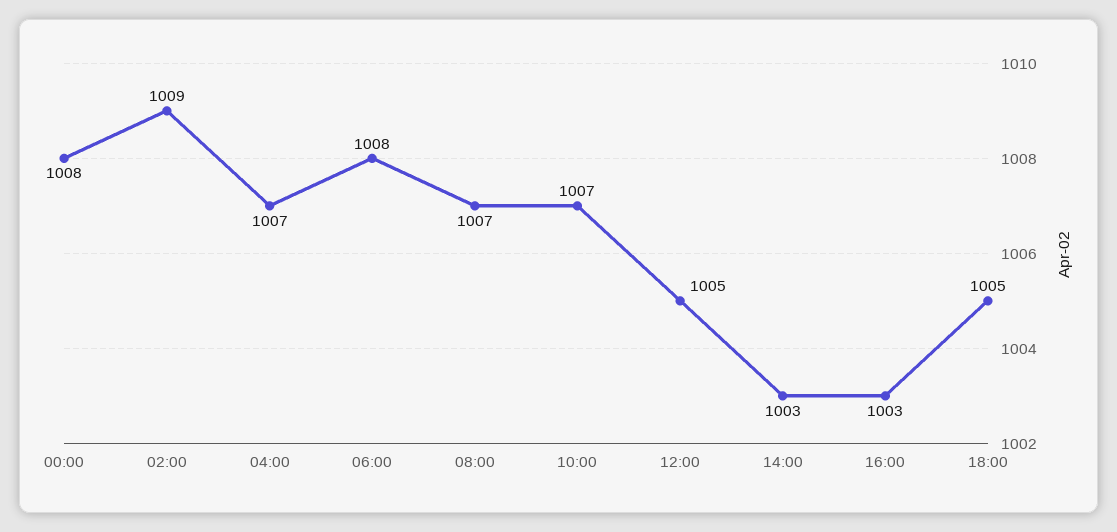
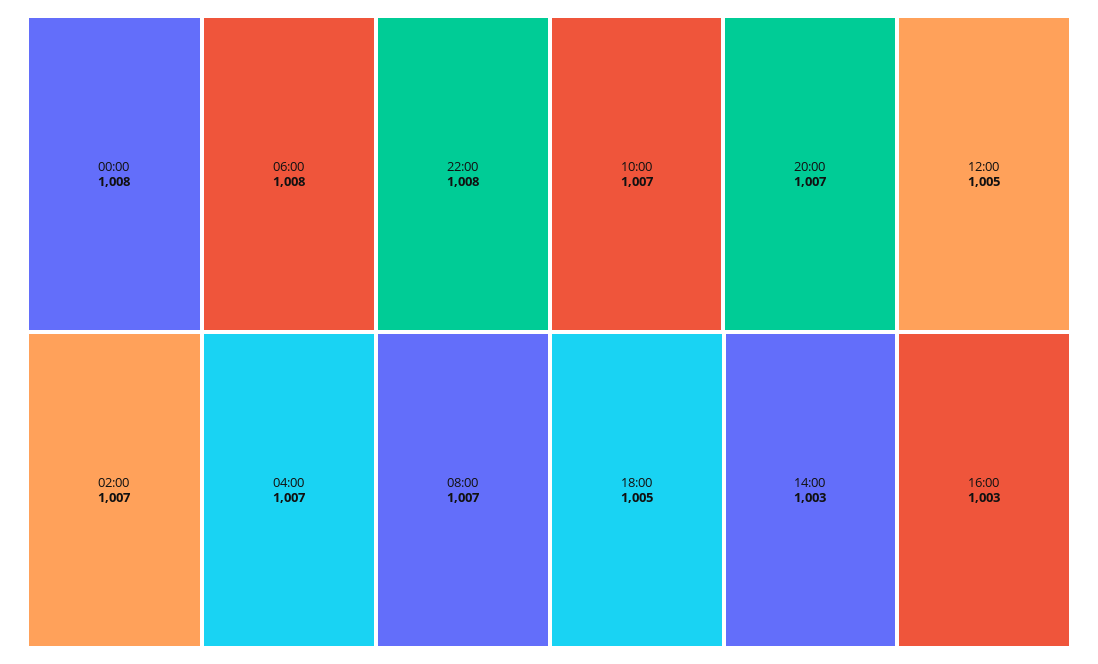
02:00: 1009 -> 1007
22:00: none -> 1008
20:00: none -> 1007

